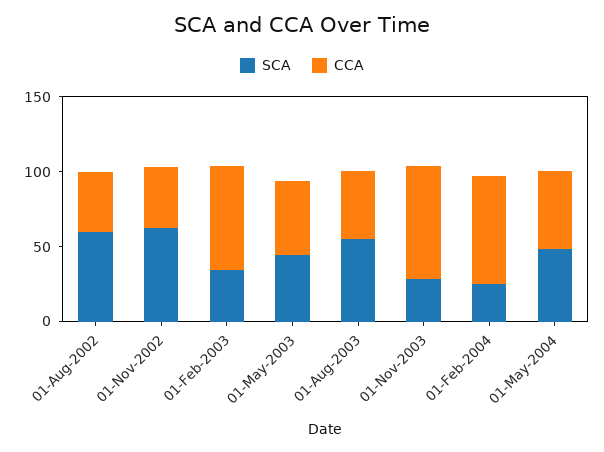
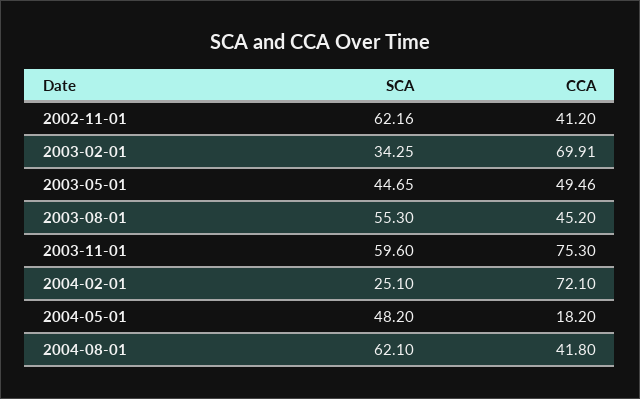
SCA, 01-Aug-2002: 60 -> none
CCA, 01-Aug-2002: 40 -> none
SCA, 01-Nov-2003: 30 -> 59.6
CCA, 01-May-2004: 50 -> 18.2
SCA, 2004-08-01: none -> 62.1
CCA, 2004-08-01: none -> 41.8

